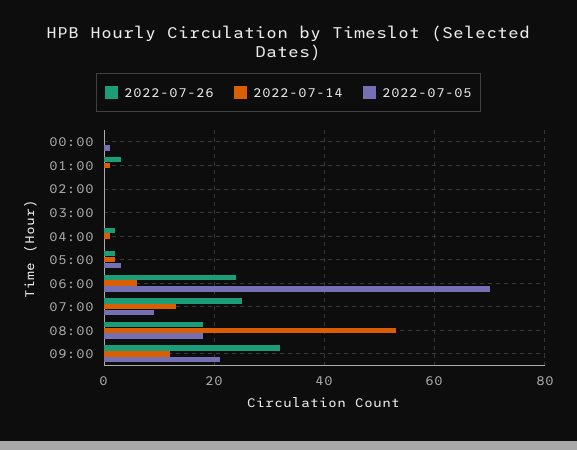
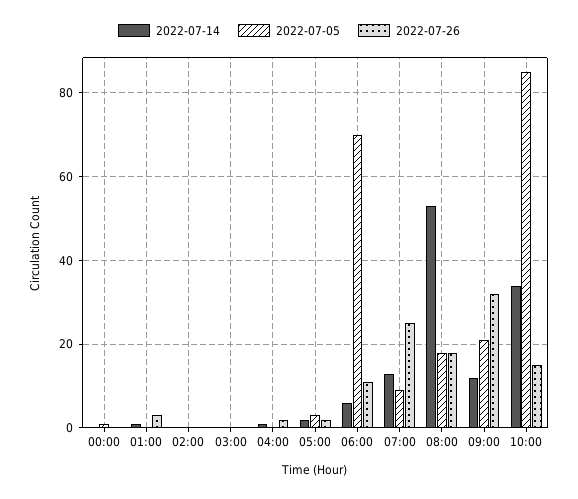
2022-07-26, 06:00: 25 -> 10
2022-07-14, 10:00: none -> 35
2022-07-05, 10:00: none -> 85
2022-07-26, 10:00: none -> 15

